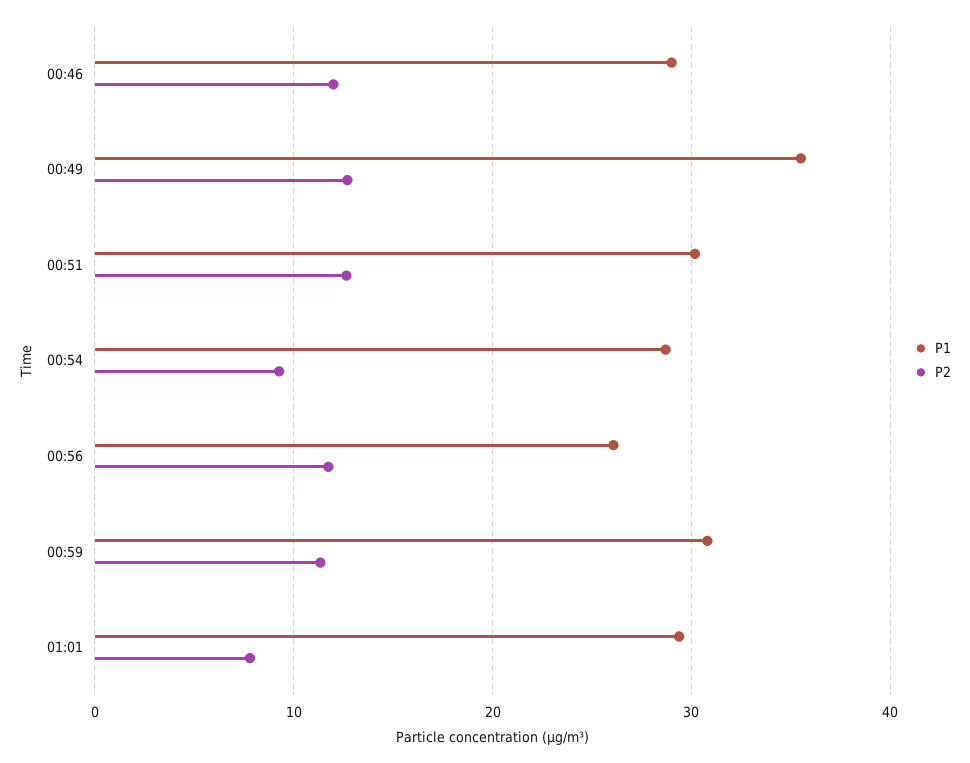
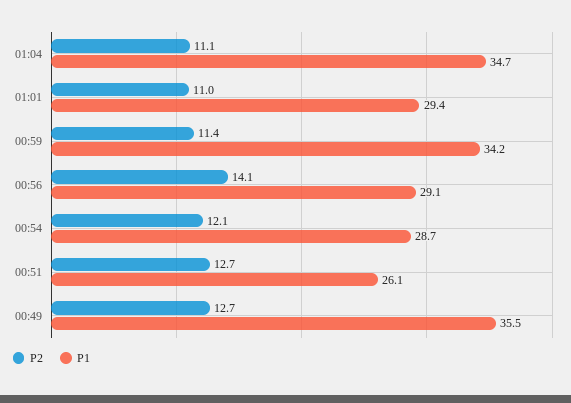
P1, 00:46: 29 -> none
P2, 00:46: 12 -> none
P1, 00:51: 30 -> 26.1
P2, 00:54: 9 -> 12.1
P1, 00:56: 26 -> 29.1
P2, 00:56: 12 -> 14.1
P1, 00:59: 31 -> 34.2
P2, 01:01: 8 -> 11
P2, 01:04: none -> 11.1
P1, 01:04: none -> 34.7

